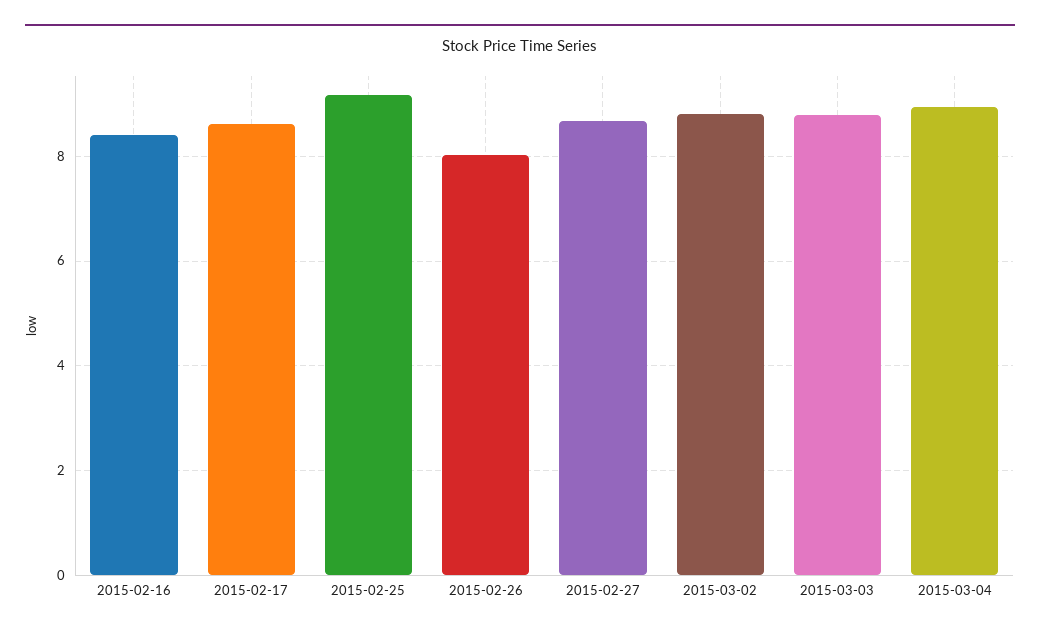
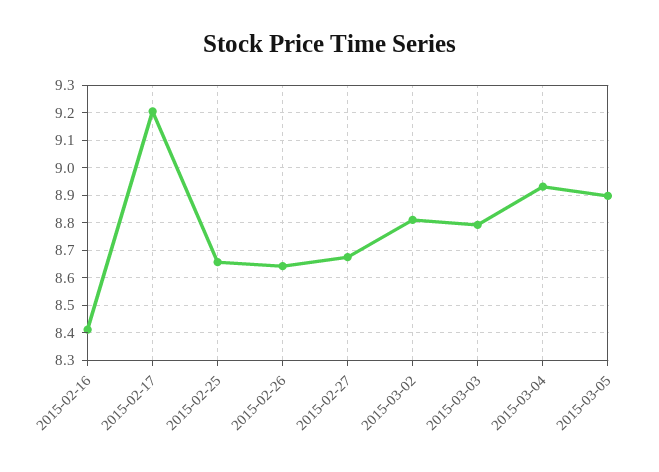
2015-02-17: 8.6 -> 9.2
2015-02-25: 9.2 -> 8.65
2015-02-26: 8 -> 8.65
2015-03-05: none -> 8.9

